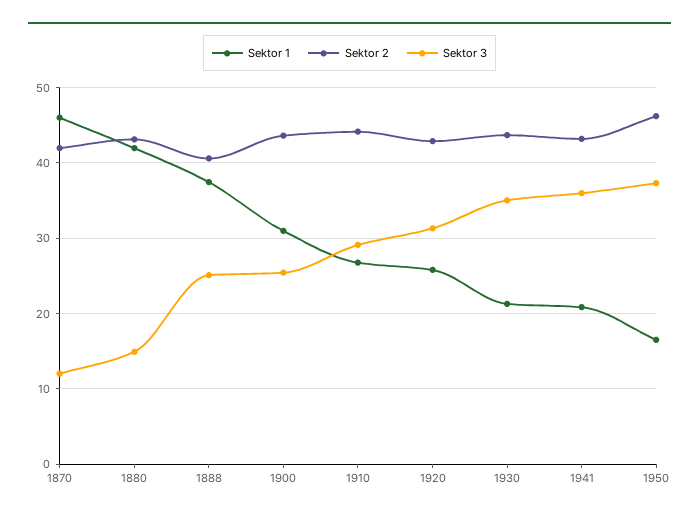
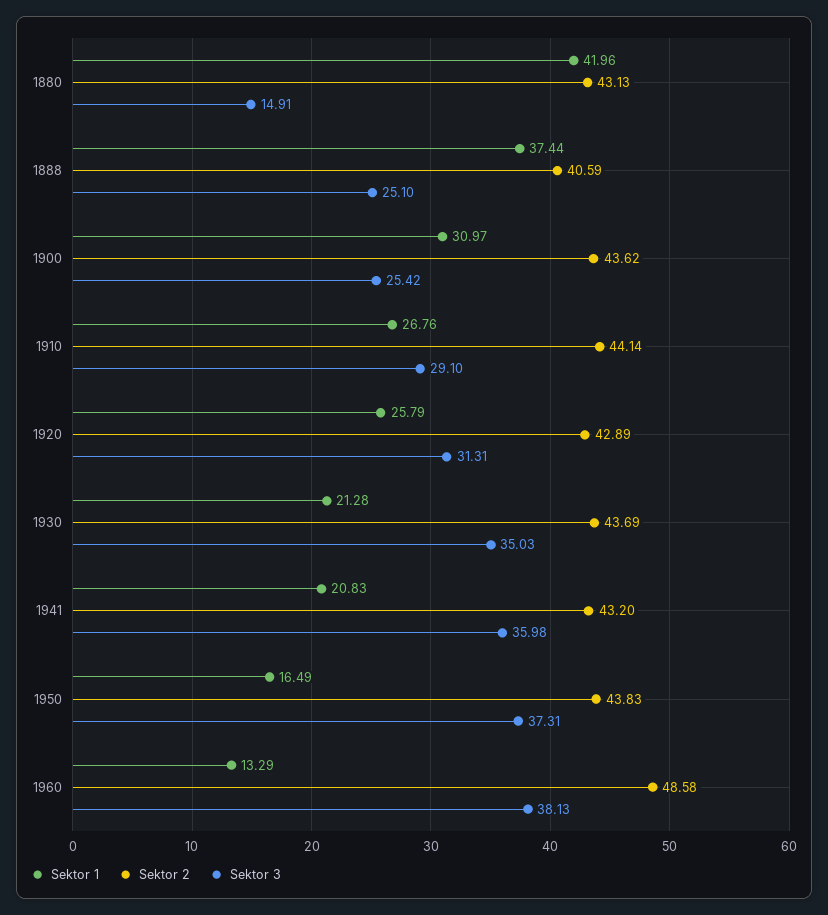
Sektor 1, 1870: 46 -> none
Sektor 2, 1870: 42 -> none
Sektor 3, 1870: 12 -> none
Sektor 2, 1950: 46 -> 43.83
Sektor 1, 1960: none -> 13.29
Sektor 2, 1960: none -> 48.58
Sektor 3, 1960: none -> 38.13

